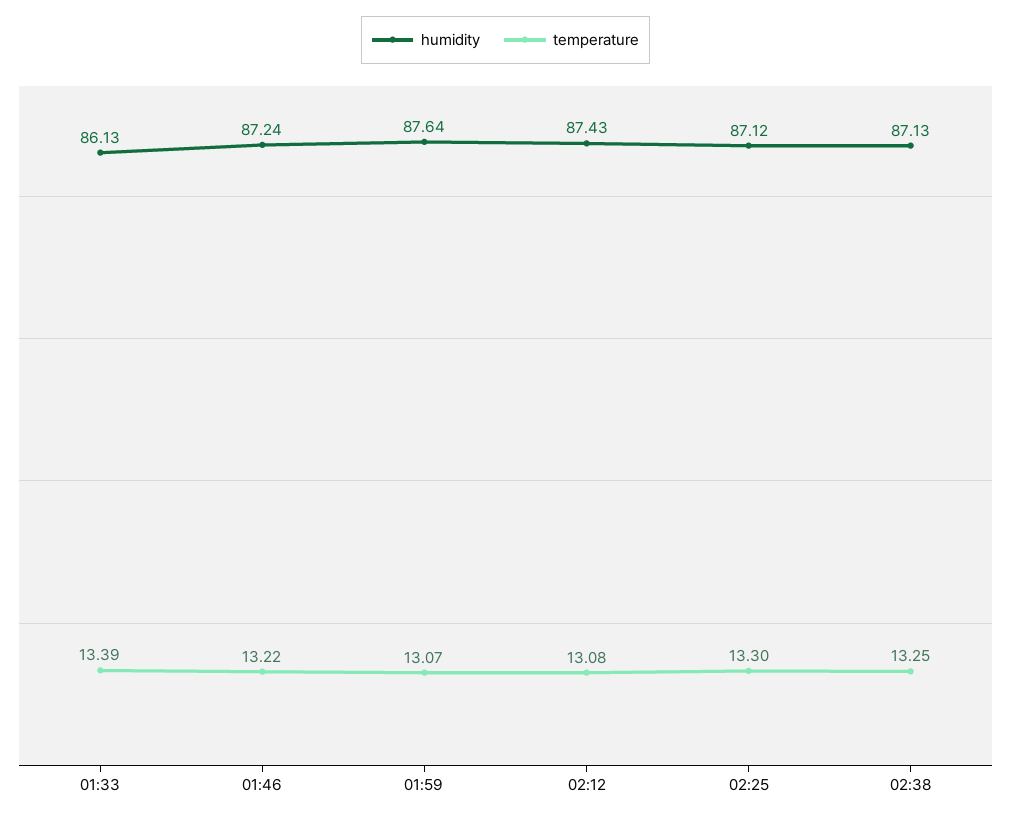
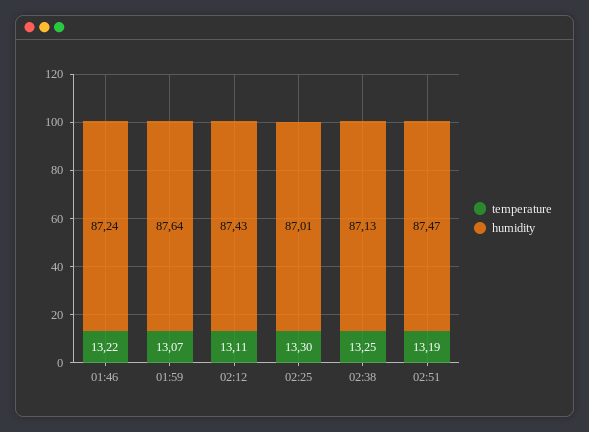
humidity, 01:33: 86.13 -> none
temperature, 01:33: 13.39 -> none
temperature, 02:12: 13.08 -> 13.11
humidity, 02:25: 87.12 -> 87.01
temperature, 02:51: none -> 13.19
humidity, 02:51: none -> 87.47

